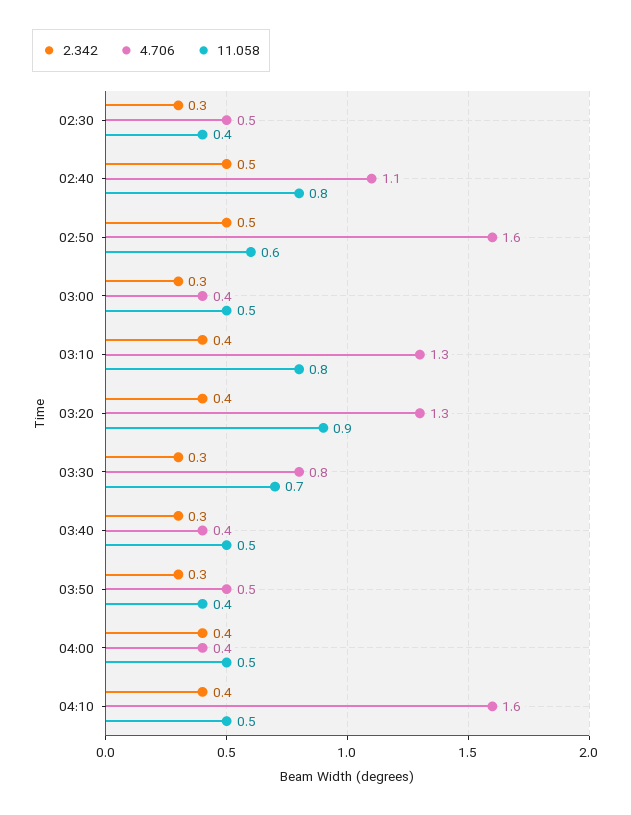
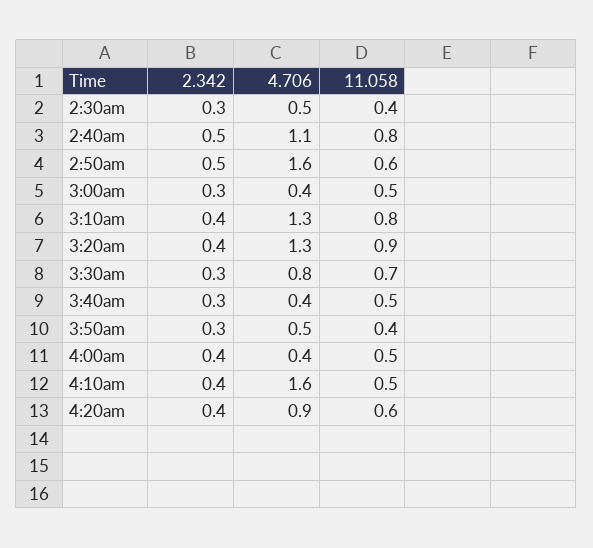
2.342, 4:20am: none -> 0.4
4.706, 4:20am: none -> 0.9
11.058, 4:20am: none -> 0.6

